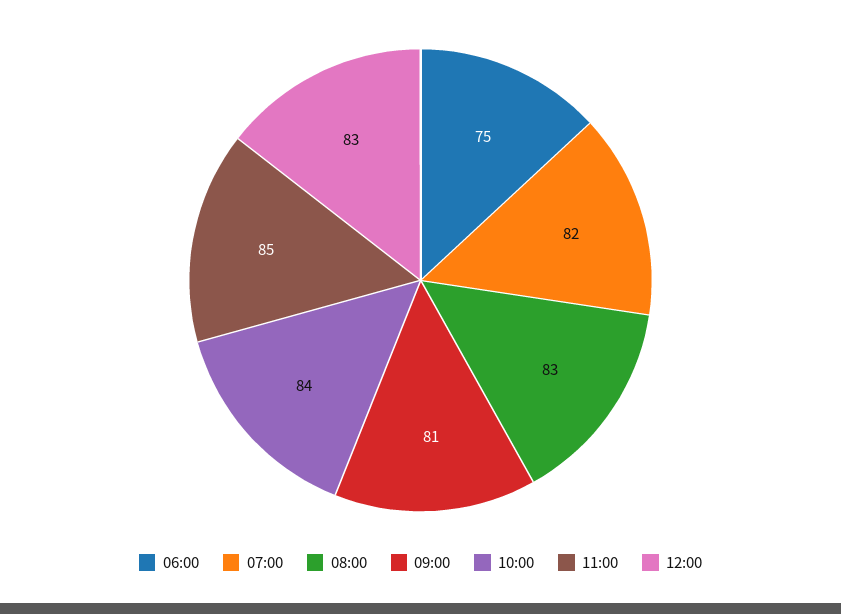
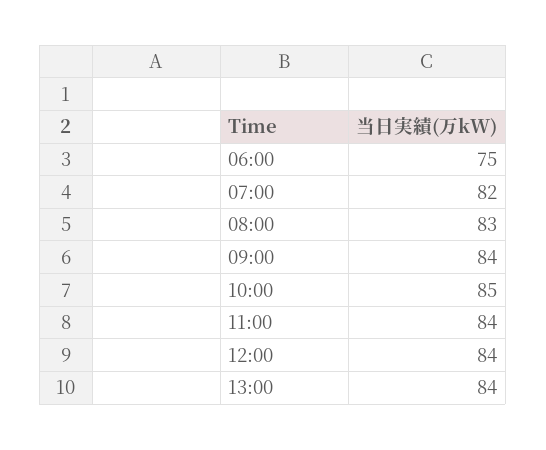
09:00: 81 -> 84
10:00: 84 -> 85
11:00: 85 -> 84
12:00: 83 -> 84
13:00: none -> 84

